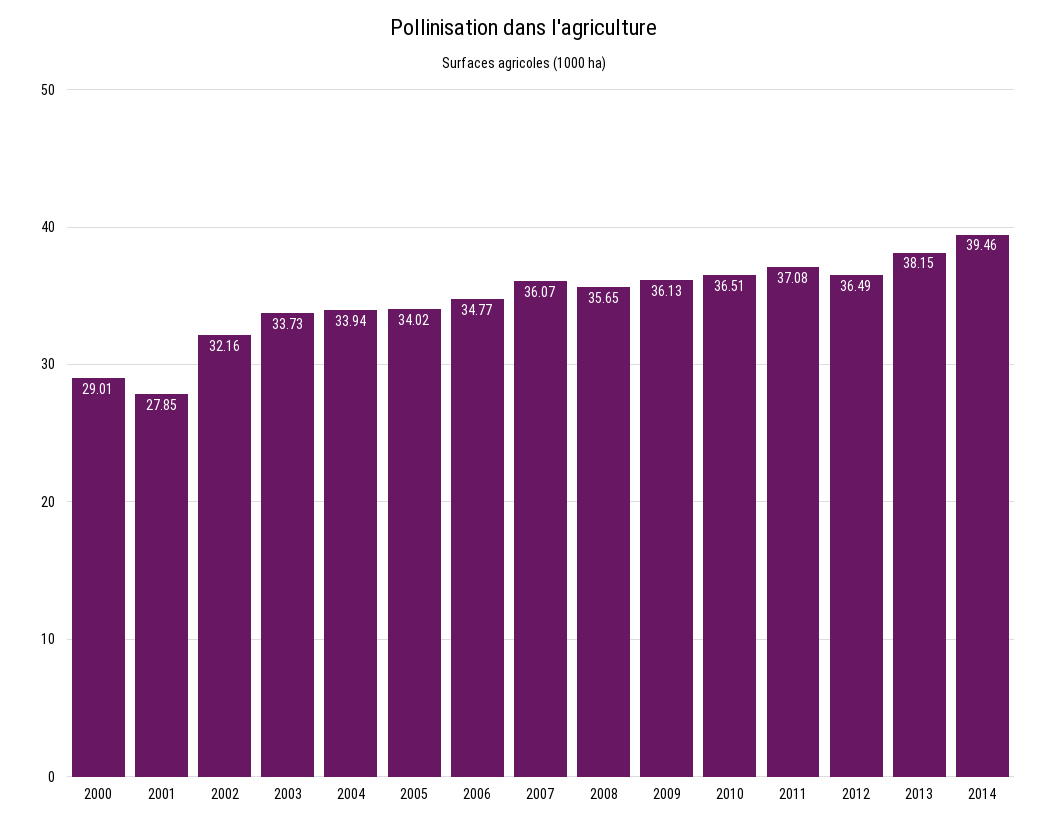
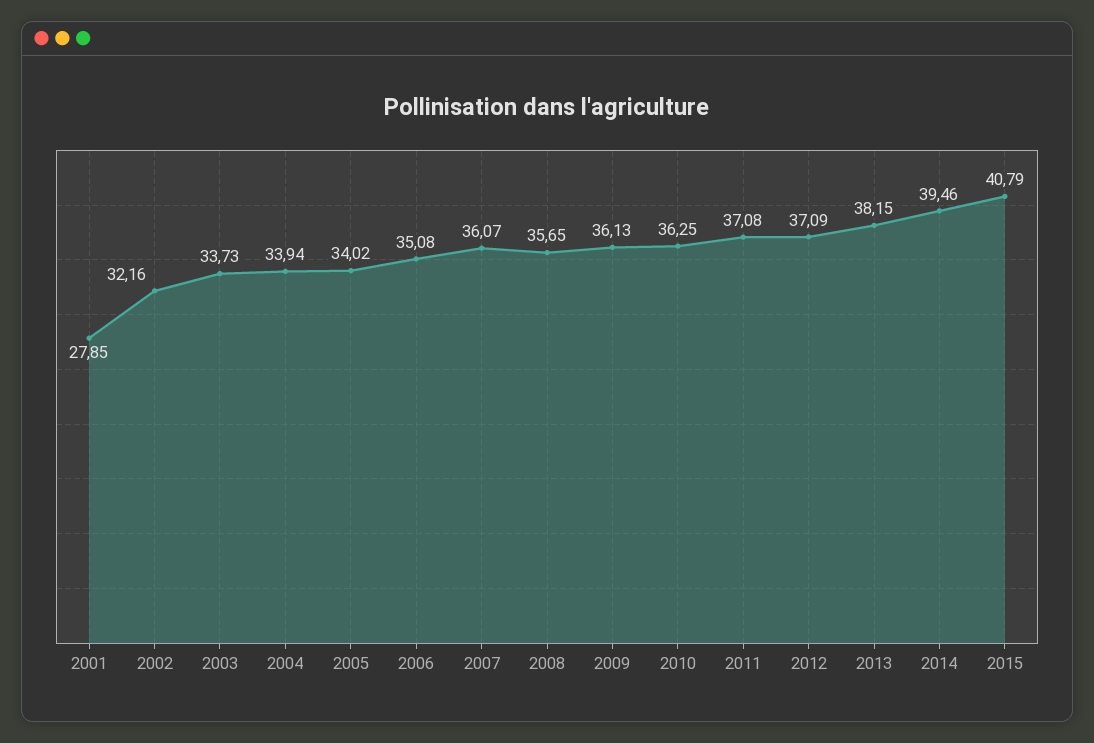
2000: 29.01 -> none
2006: 34.77 -> 35.08
2010: 36.51 -> 36.25
2012: 36.49 -> 37.09
2015: none -> 40.79

